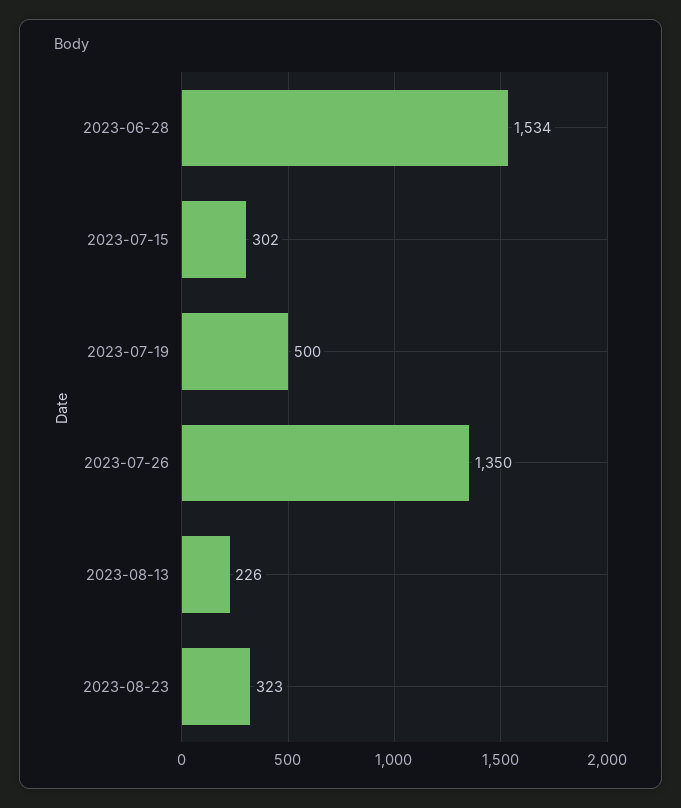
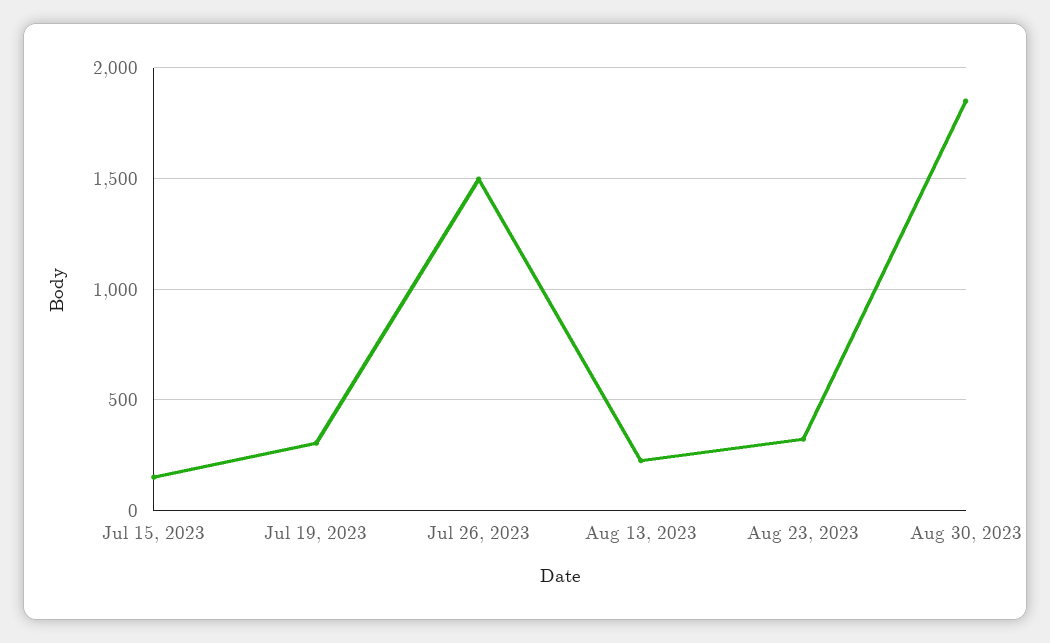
2023-06-28: 1534 -> none
2023-07-15: 302 -> 150
2023-07-19: 500 -> 300
2023-07-26: 1350 -> 1500
Aug 30, 2023: none -> 1850

